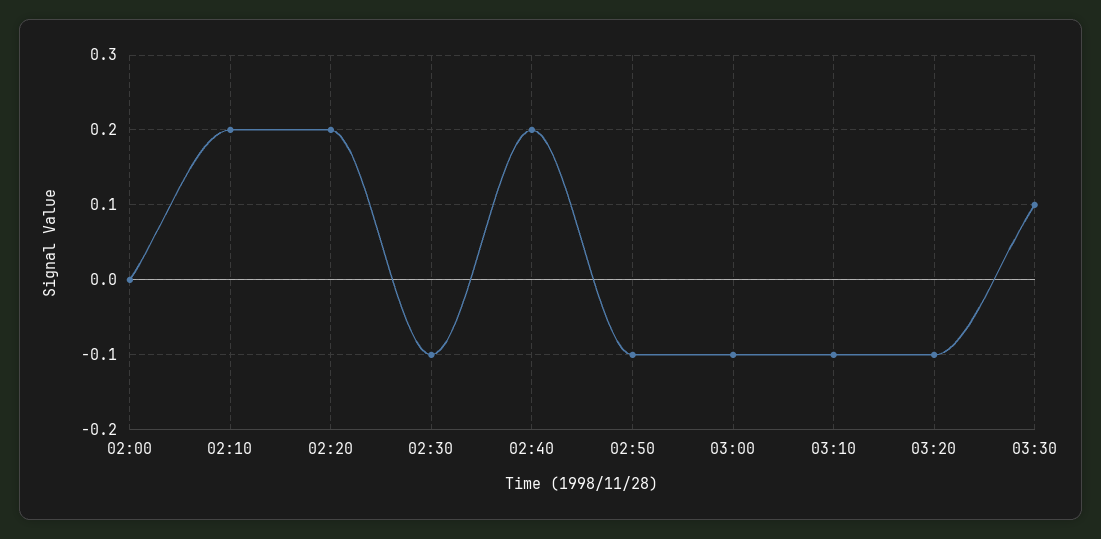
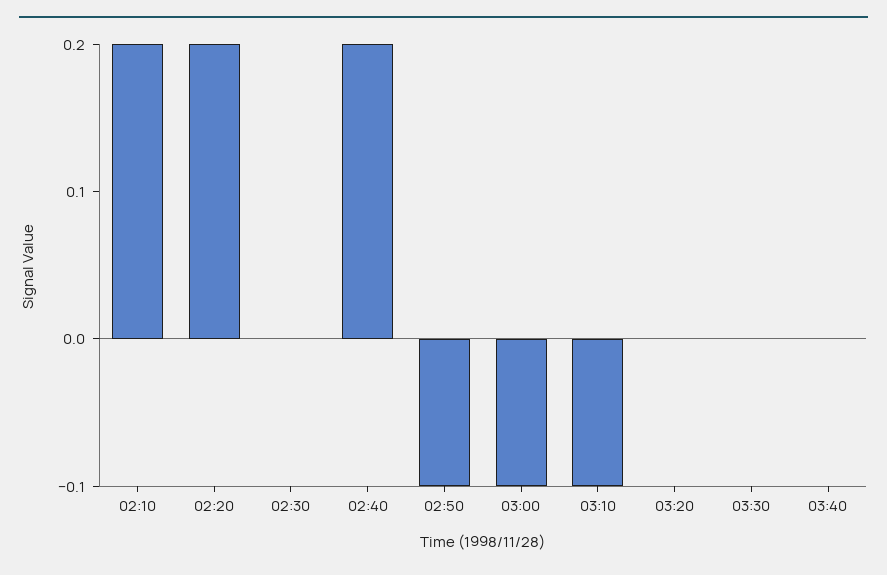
02:00: 0 -> none
02:30: -0.1 -> 0
03:20: -0.1 -> 0
03:30: 0.1 -> 0
03:40: none -> 0

